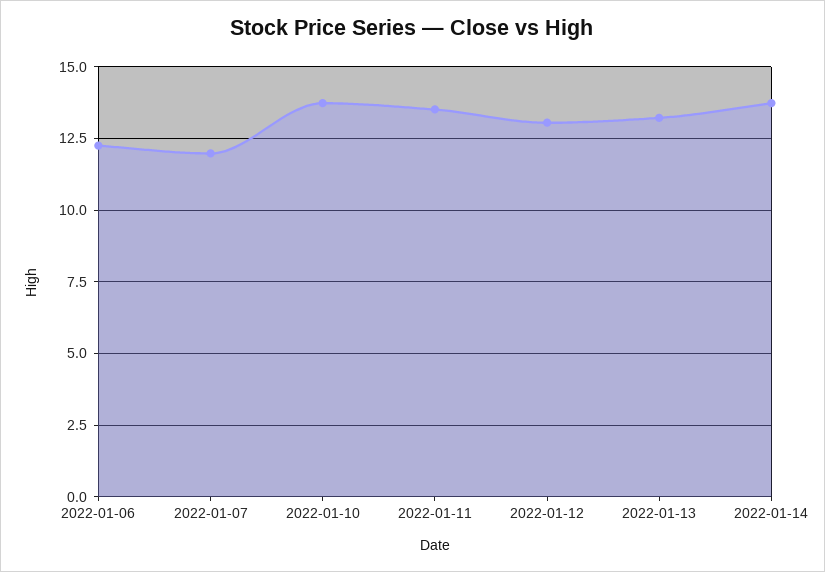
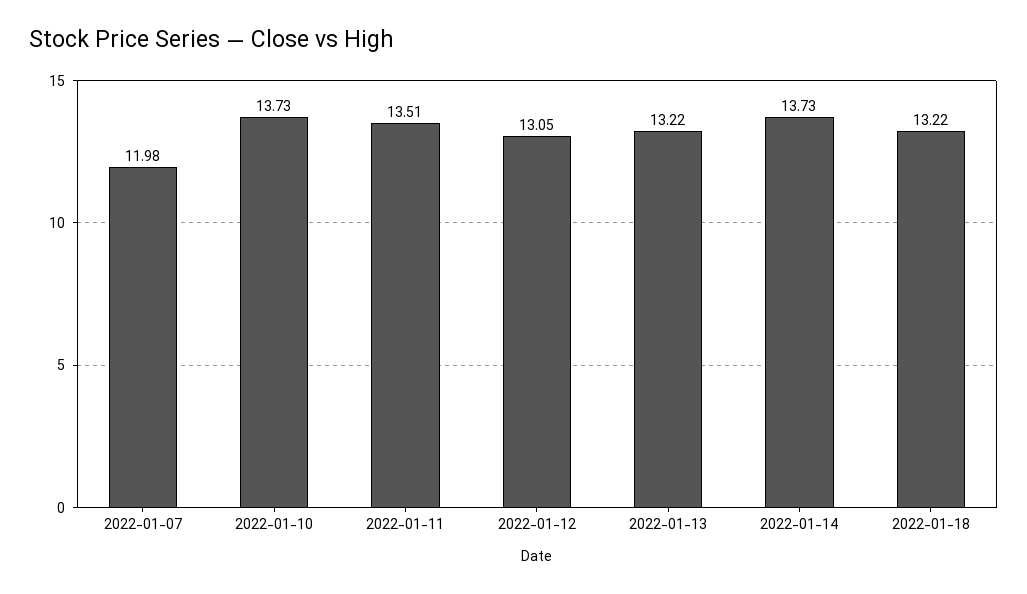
2022-01-06: 12.25 -> none
2022-01-18: none -> 13.22

